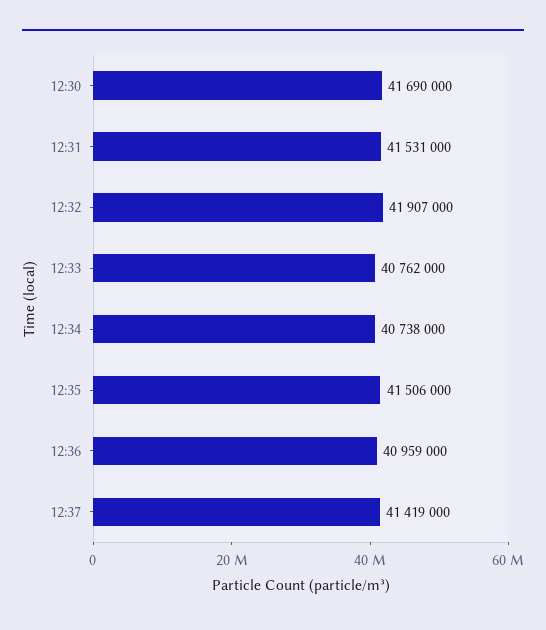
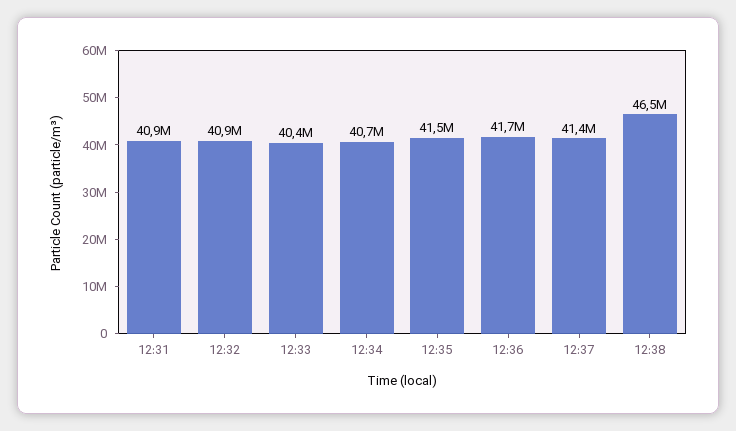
12:30: 41690000 -> none
12:31: 41531000 -> 40900000
12:32: 41907000 -> 40900000
12:33: 40762000 -> 40400000
12:36: 40959000 -> 41700000
12:38: none -> 46500000

